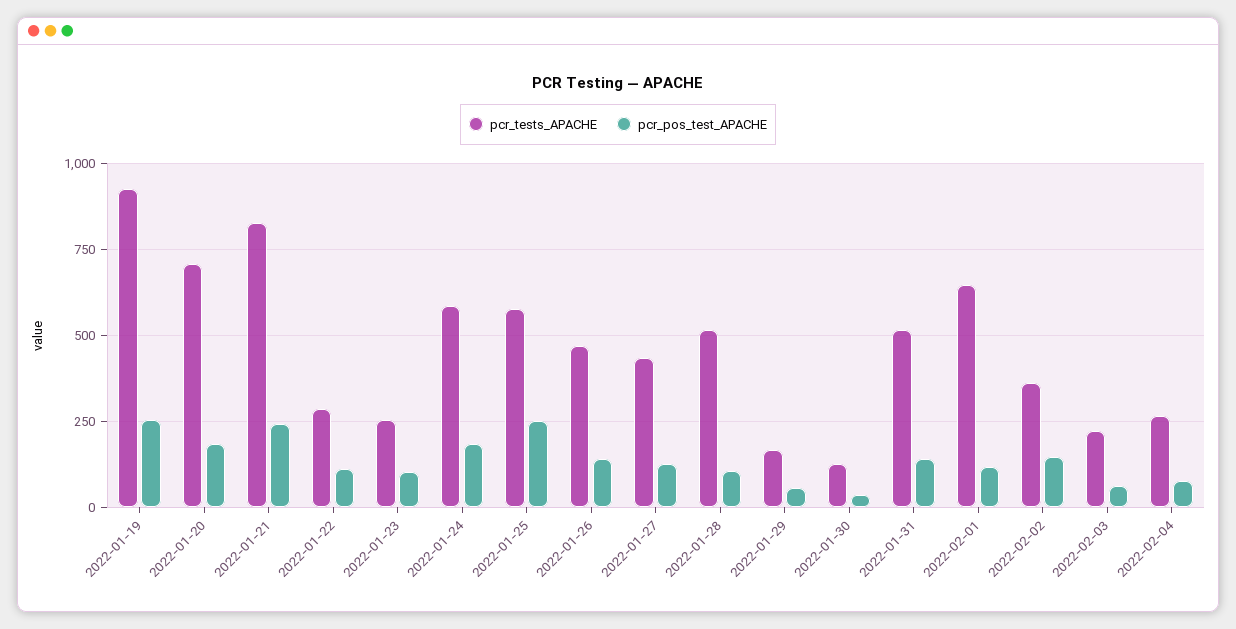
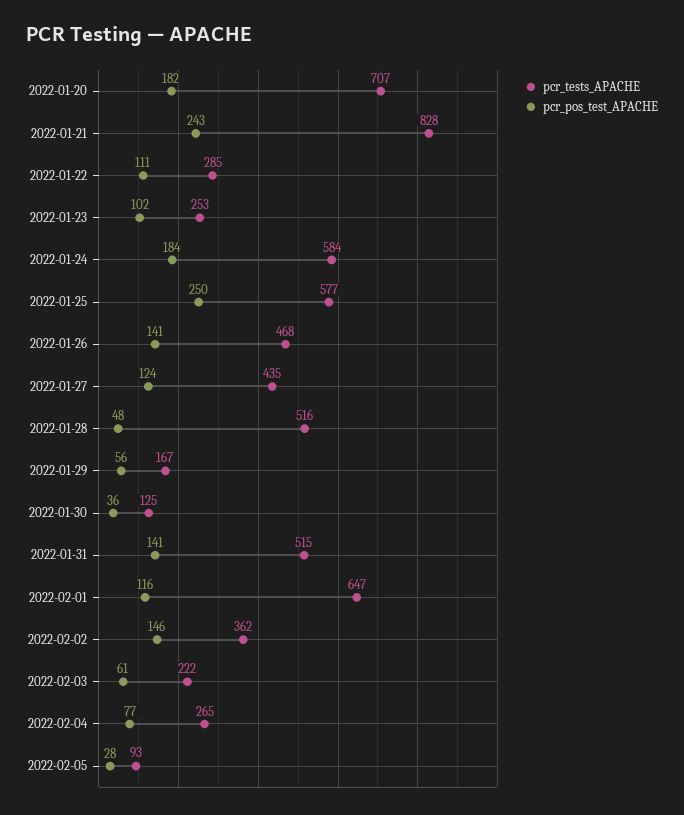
pcr_tests_APACHE, 2022-01-19: 925 -> none
pcr_pos_test_APACHE, 2022-01-19: 250 -> none
pcr_pos_test_APACHE, 2022-01-28: 100 -> 48
pcr_tests_APACHE, 2022-02-05: none -> 93
pcr_pos_test_APACHE, 2022-02-05: none -> 28

